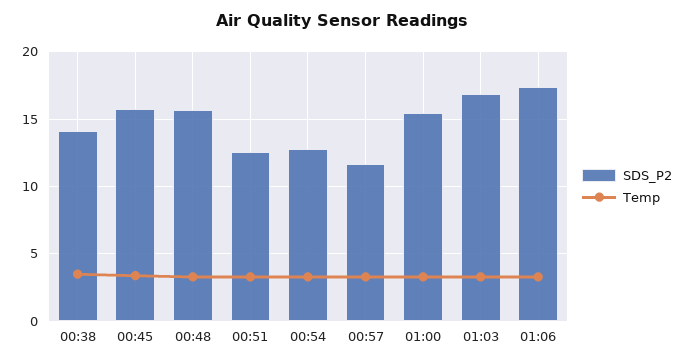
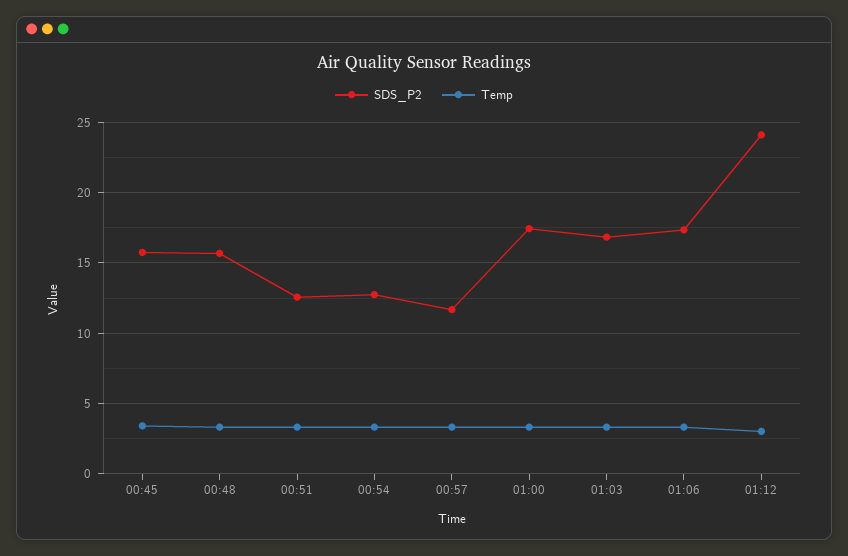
SDS_P2, 00:38: 14 -> none
Temp, 00:38: 3.5 -> none
SDS_P2, 01:00: 15.5 -> 17.5
SDS_P2, 01:12: none -> 24
Temp, 01:12: none -> 3

